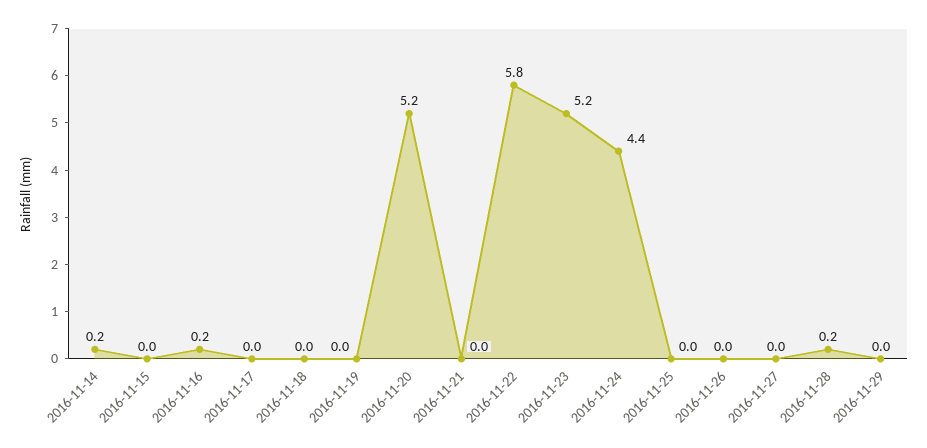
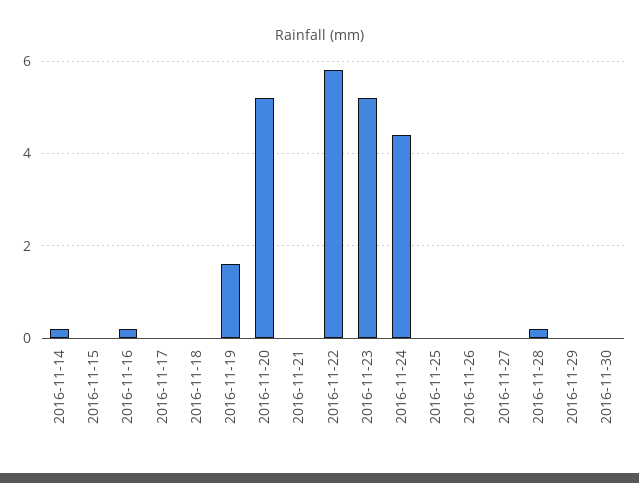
2016-11-19: 0 -> 1.5
2016-11-30: none -> 0

